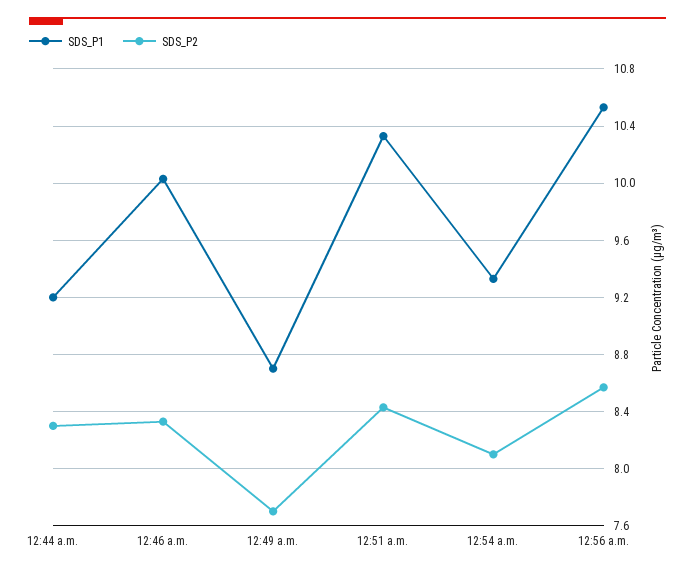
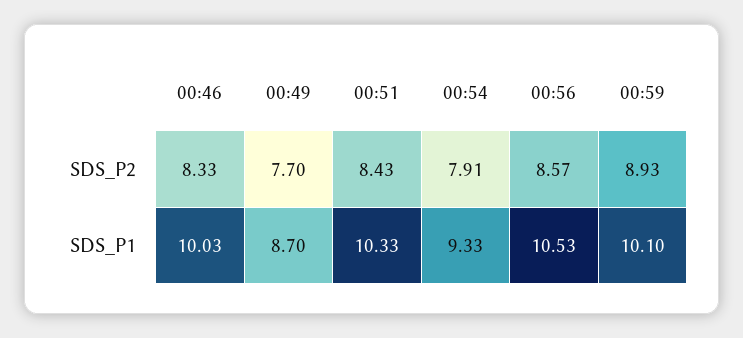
SDS_P1, 12:44 a.m.: 9.2 -> none
SDS_P2, 12:44 a.m.: 8.3 -> none
SDS_P2, 12:54 a.m.: 8.1 -> 7.91
SDS_P2, 00:59: none -> 8.93
SDS_P1, 00:59: none -> 10.1

